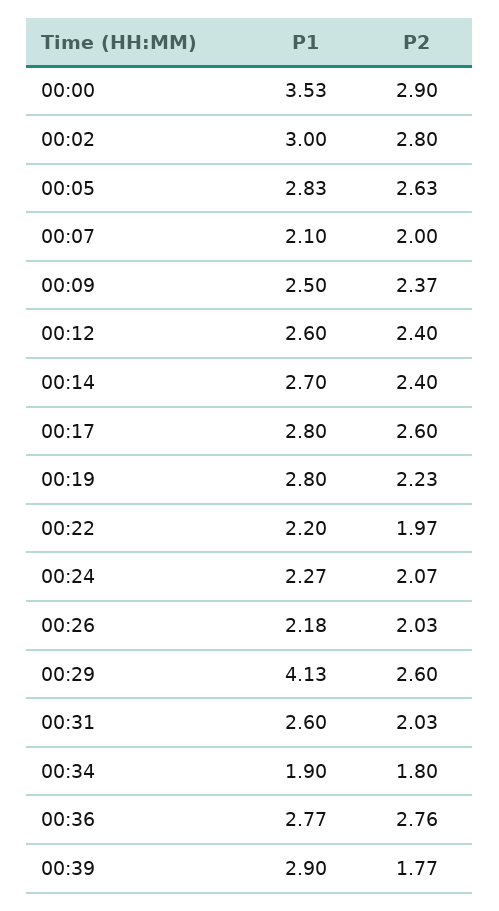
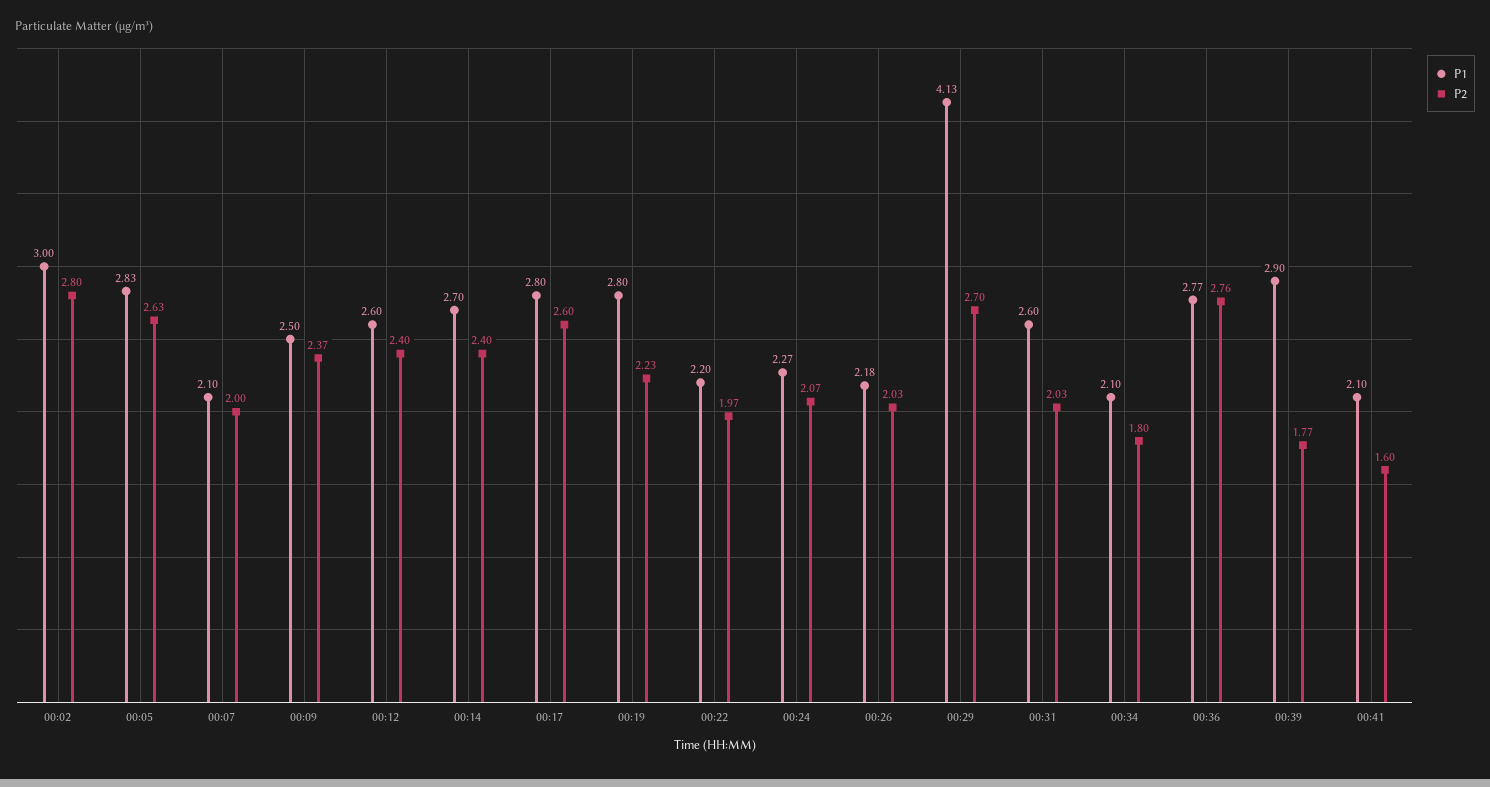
P1, 00:00: 3.53 -> none
P2, 00:00: 2.9 -> none
P2, 00:29: 2.6 -> 2.7
P1, 00:34: 1.9 -> 2.1
P1, 00:41: none -> 2.1
P2, 00:41: none -> 1.6

